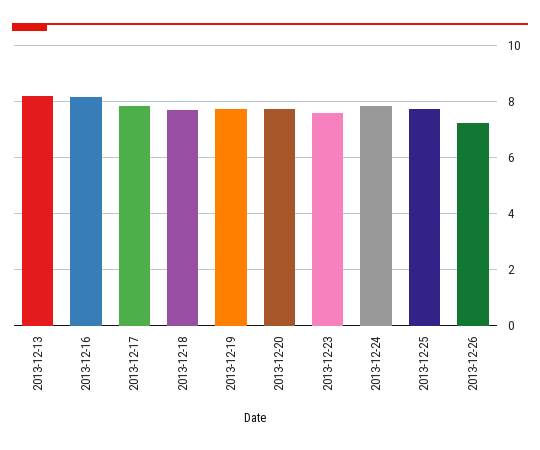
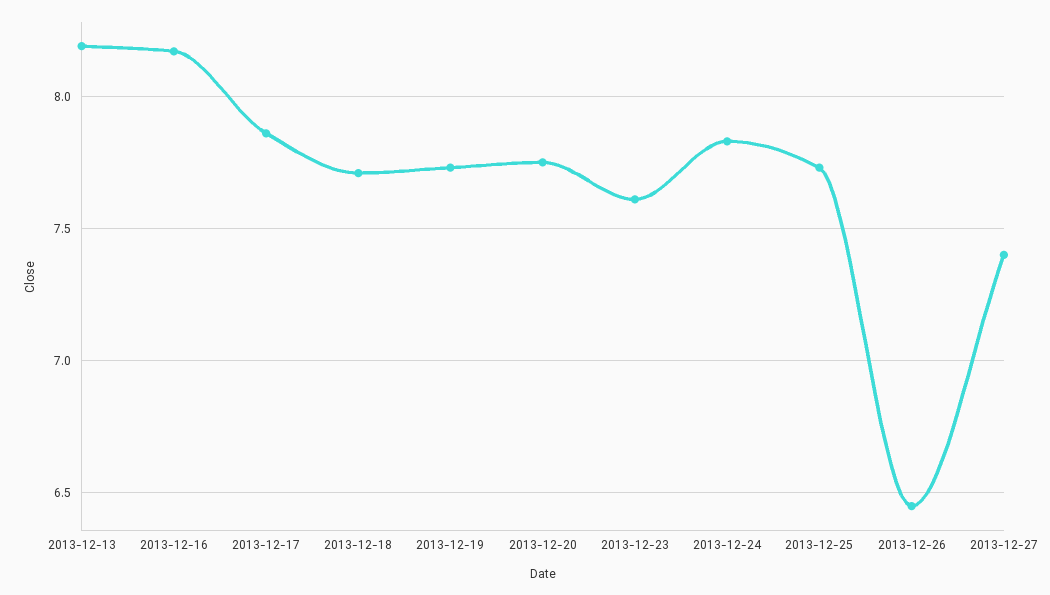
2013-12-26: 7.25 -> 6.45
2013-12-27: none -> 7.4

